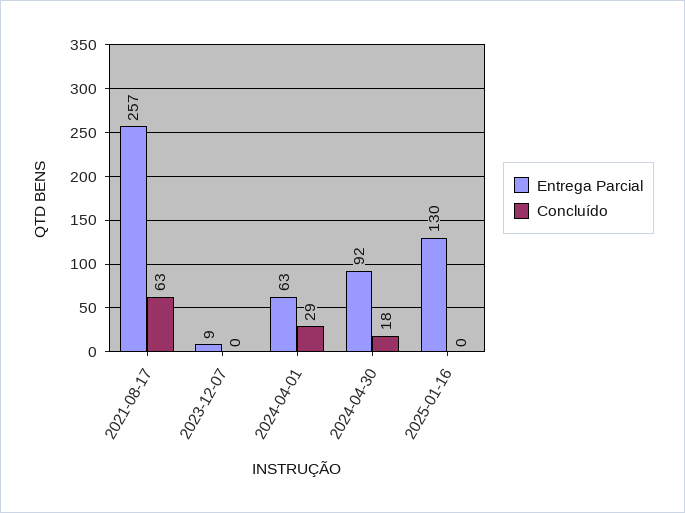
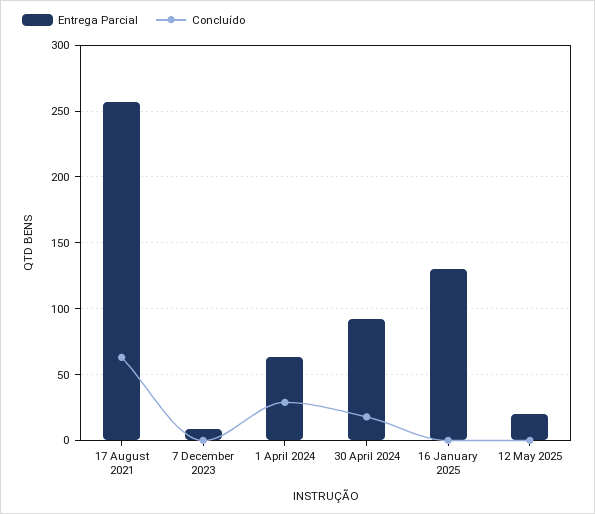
Entrega Parcial, 12 May 2025: none -> 20
Concluído, 12 May 2025: none -> 0

